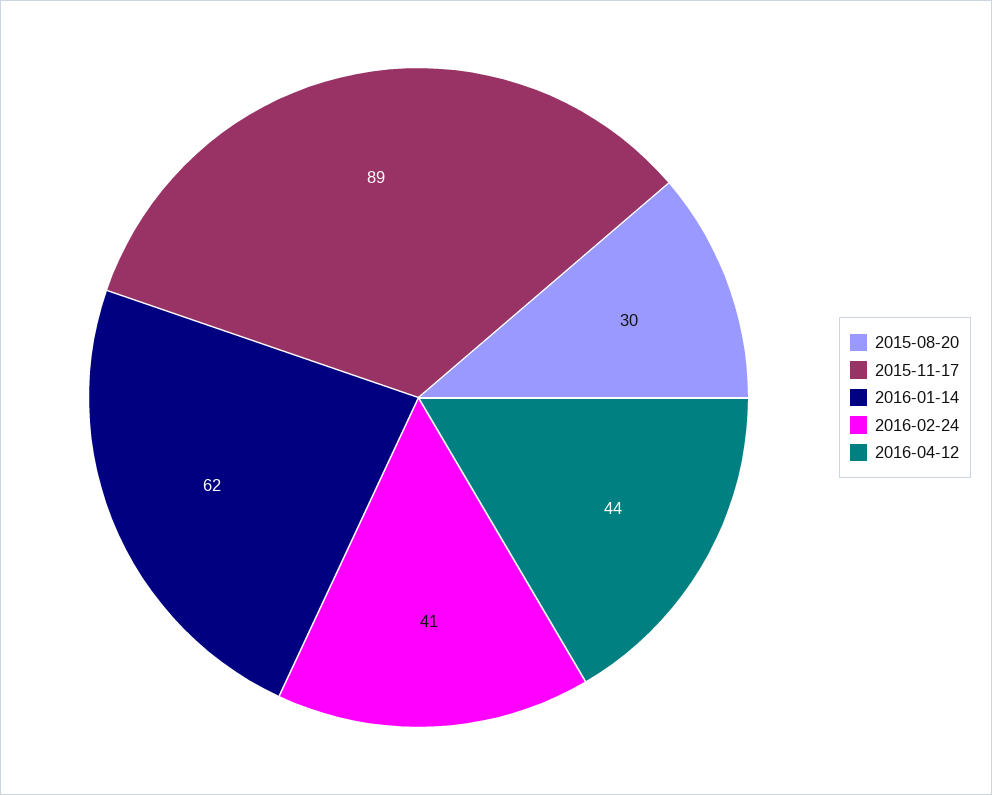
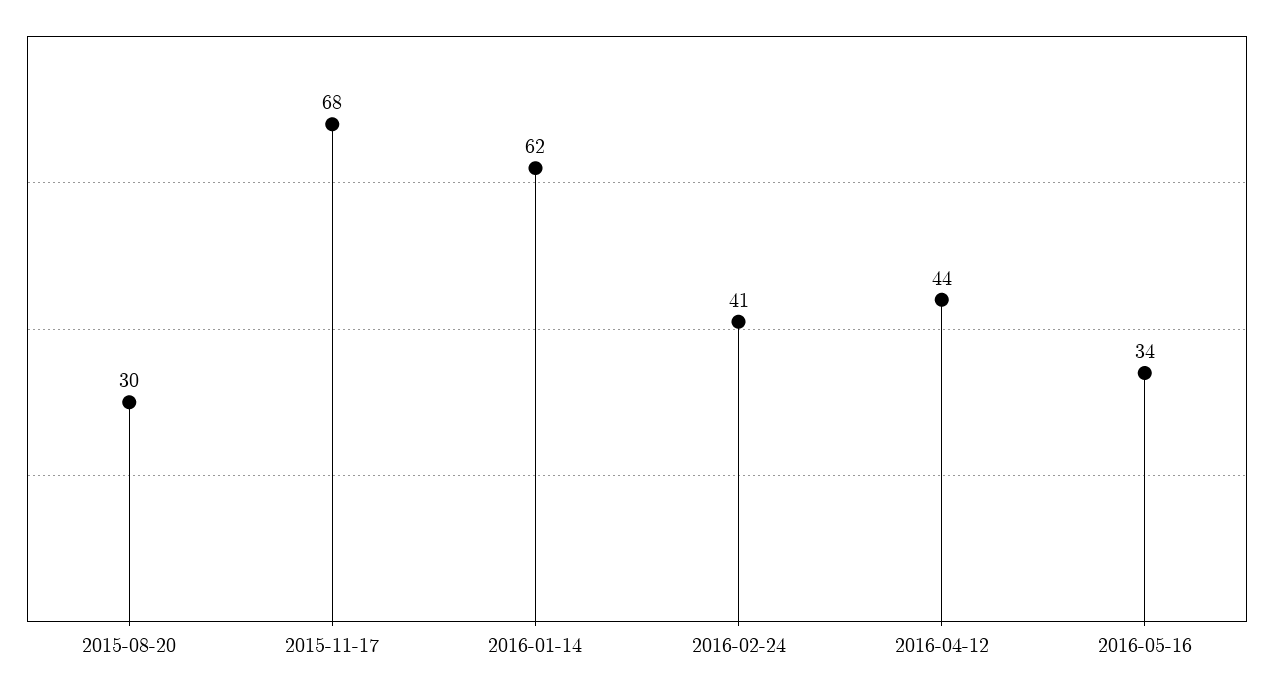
2015-11-17: 89 -> 68
2016-05-16: none -> 34

